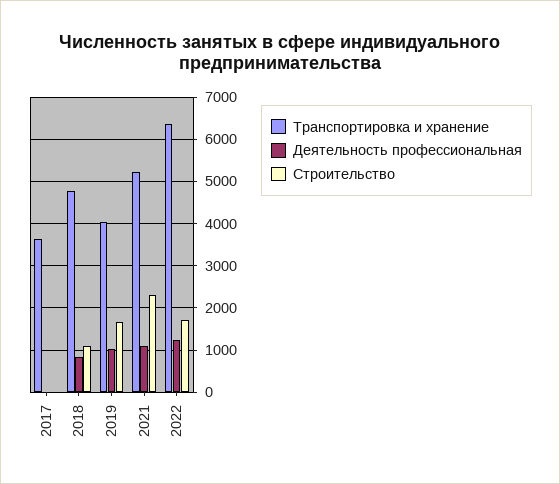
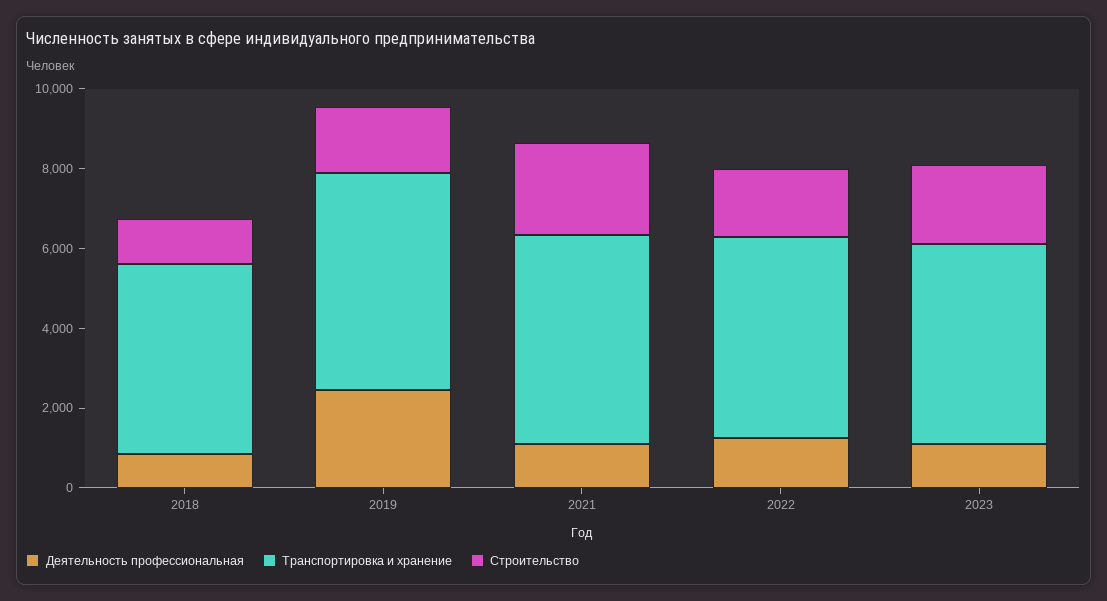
Транспортировка и хранение, 2017: 3600 -> none
Деятельность профессиональная, 2017: 0 -> none
Строительство, 2017: 0 -> none
Транспортировка и хранение, 2019: 4000 -> 5500
Деятельность профессиональная, 2019: 1000 -> 2500
Транспортировка и хранение, 2022: 6400 -> 5000
Деятельность профессиональная, 2023: none -> 1000
Транспортировка и хранение, 2023: none -> 5000
Строительство, 2023: none -> 2000

